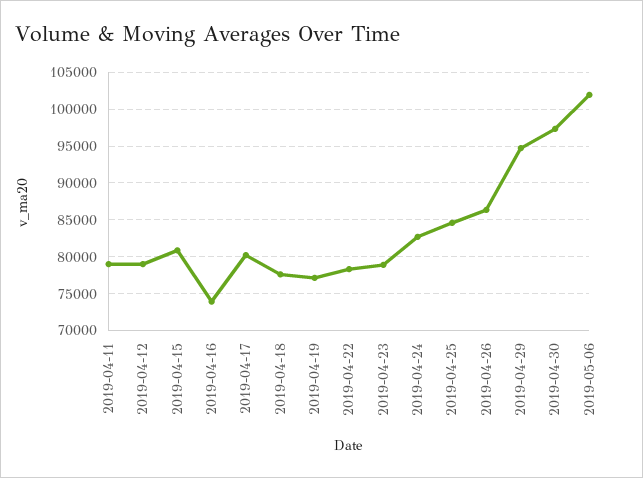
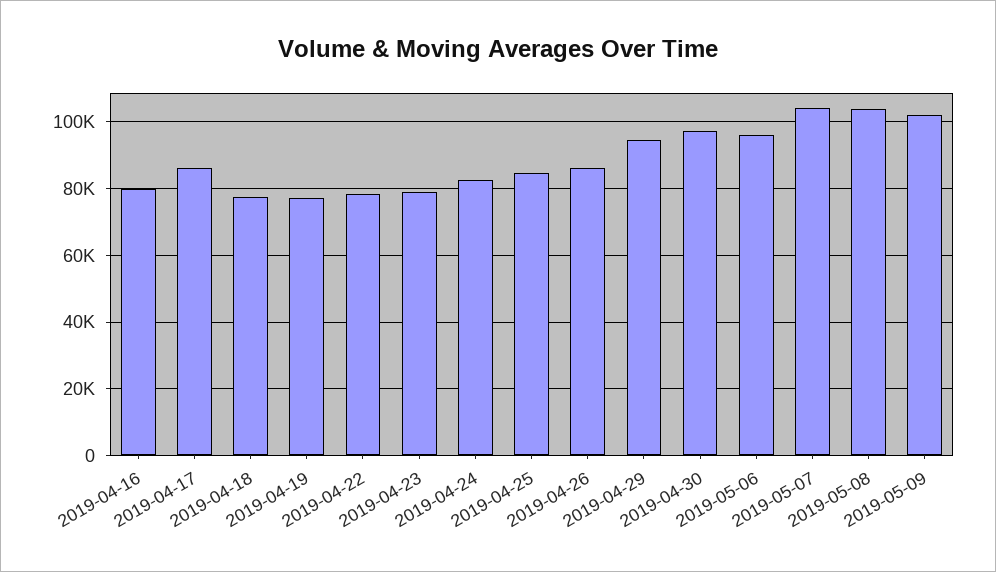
2019-04-11: 79000 -> none
2019-04-12: 79000 -> none
2019-04-15: 81000 -> none
2019-04-16: 74000 -> 80000
2019-04-17: 80000 -> 86000
2019-05-06: 102000 -> 96000
2019-05-07: none -> 104000
2019-05-08: none -> 104000
2019-05-09: none -> 102000

